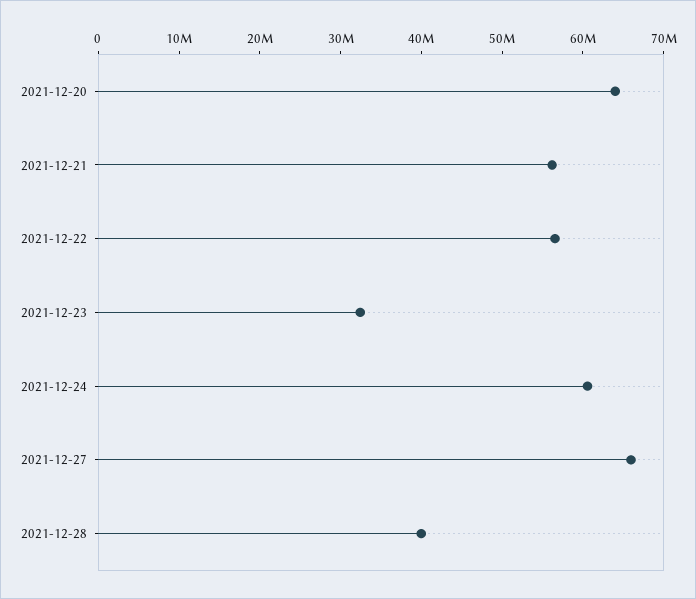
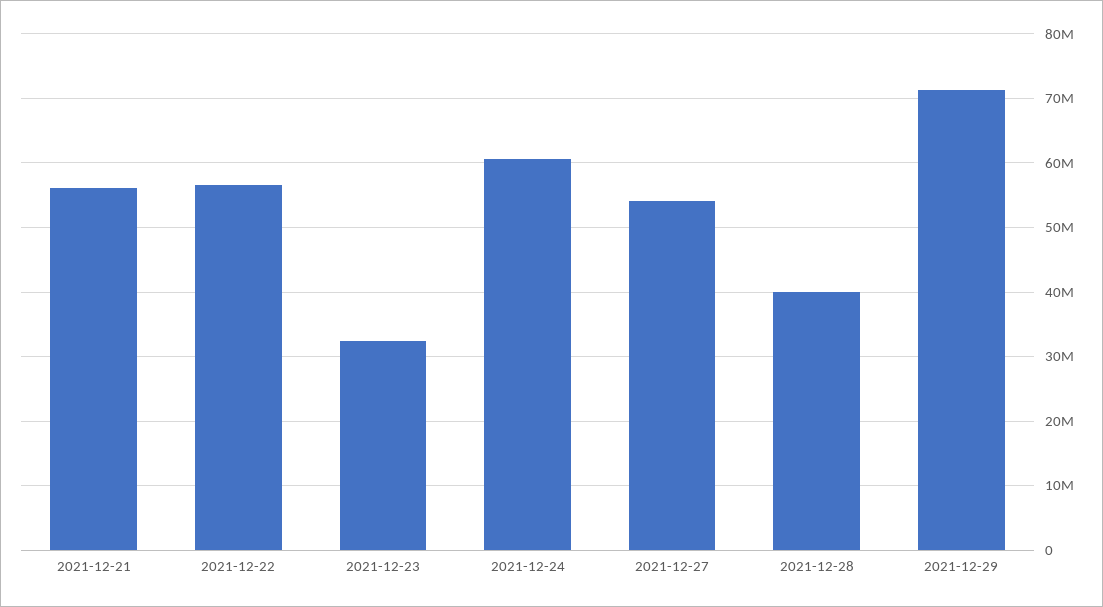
2021-12-20: 64000000 -> none
2021-12-27: 66000000 -> 54000000
2021-12-29: none -> 71000000

